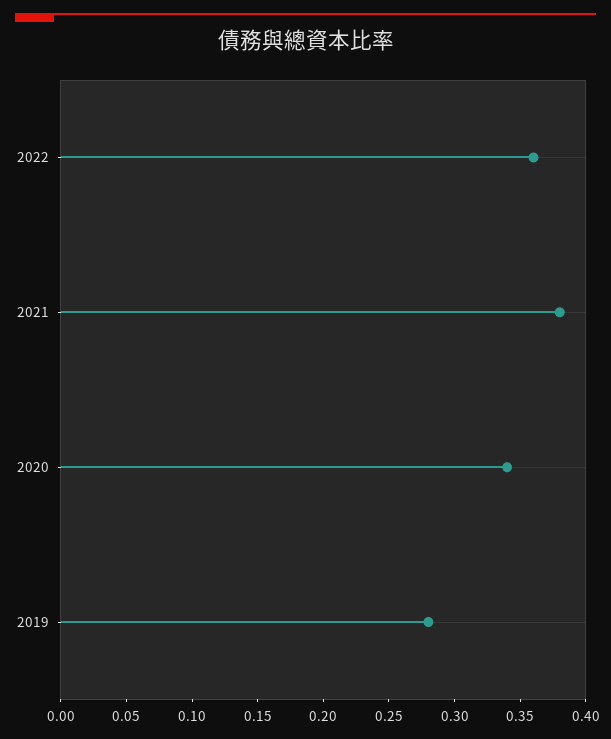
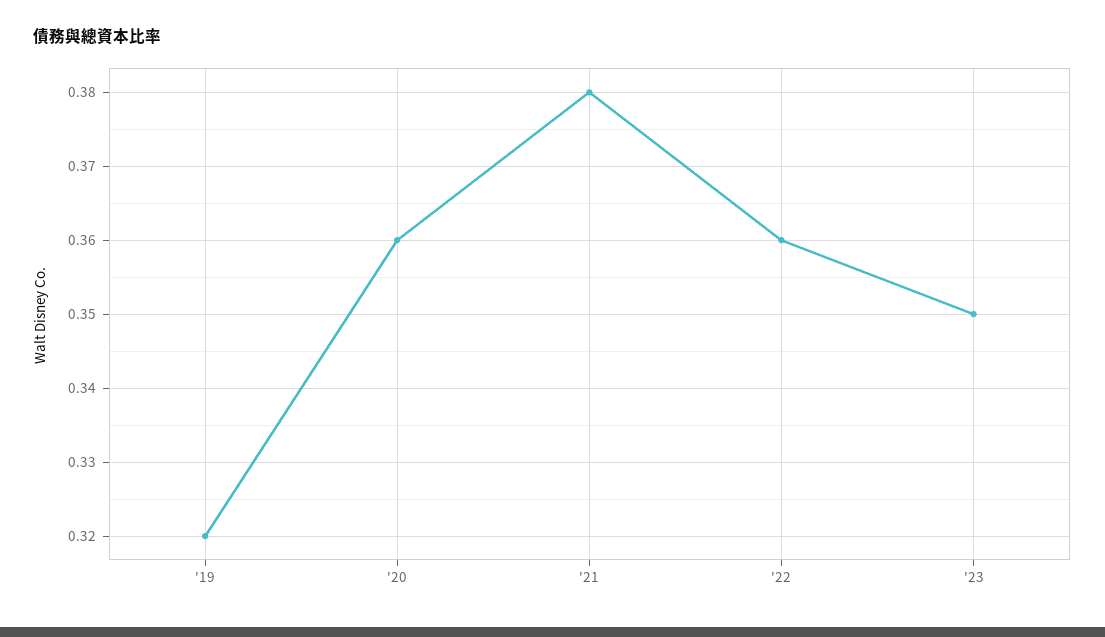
2020: 0.34 -> 0.36
2019: 0.28 -> 0.32
'23: none -> 0.35

